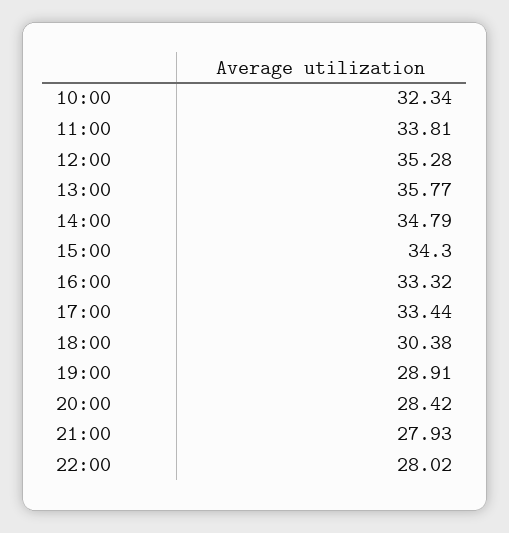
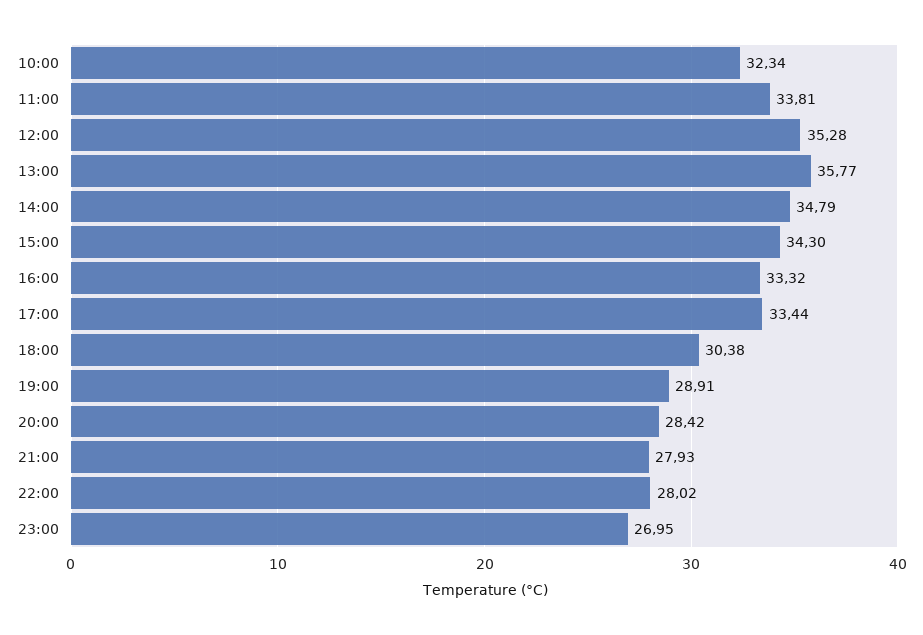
23:00: none -> 26.95

